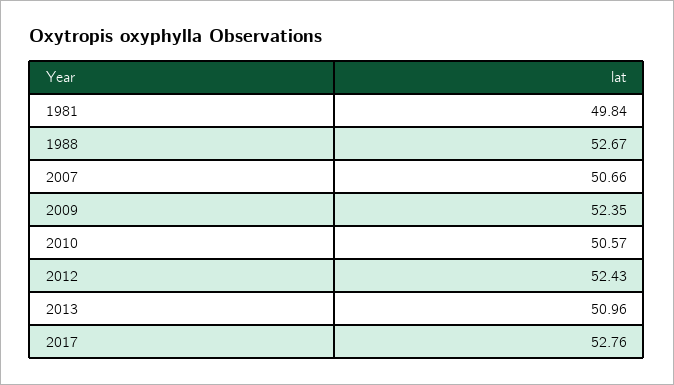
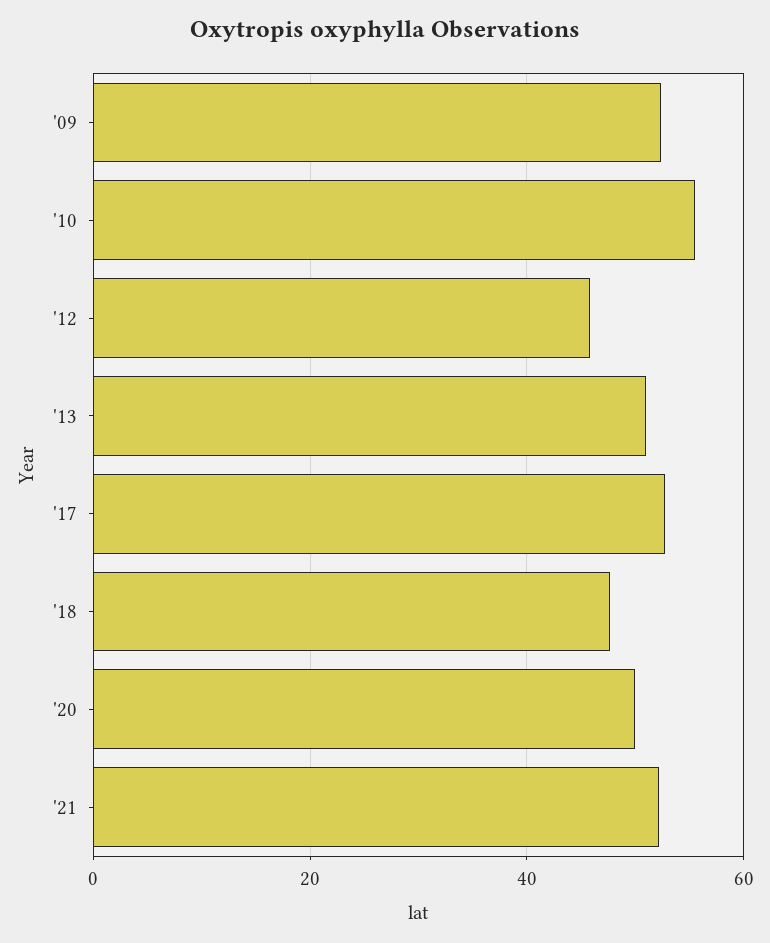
1981: 49.84 -> none
1988: 52.67 -> none
2007: 50.66 -> none
2010: 50.57 -> 56
2012: 52.43 -> 46
'18: none -> 48
'20: none -> 50
'21: none -> 52

